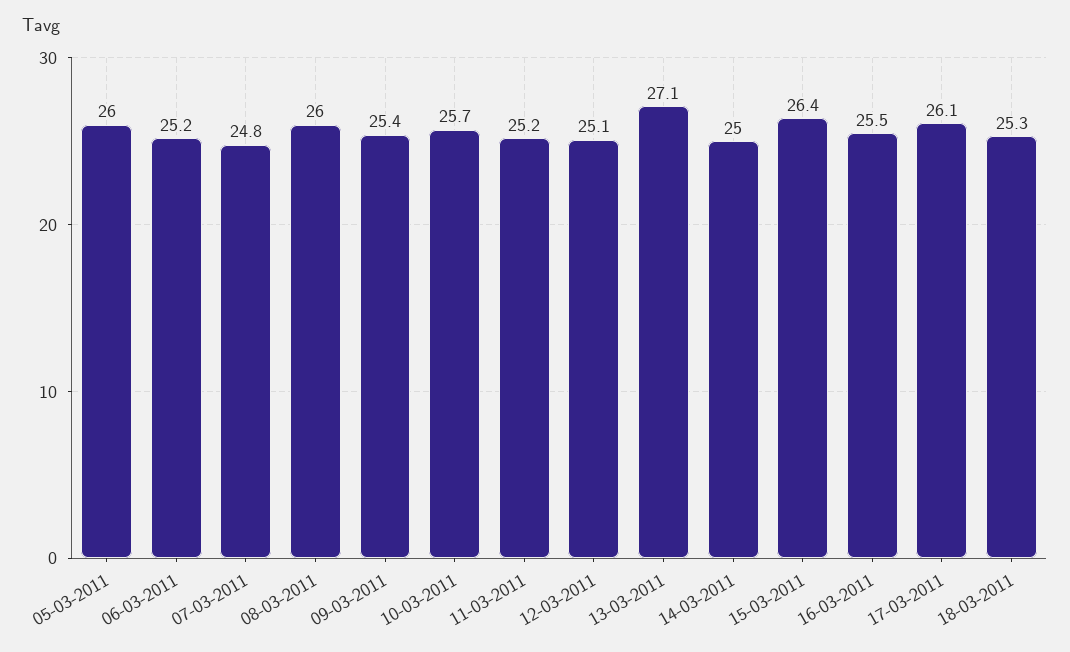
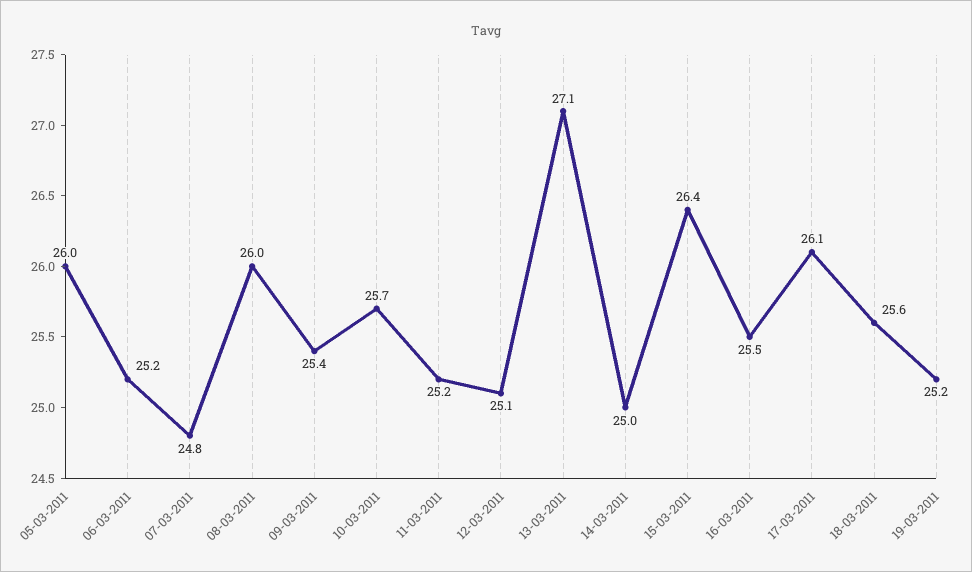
18-03-2011: 25.3 -> 25.6
19-03-2011: none -> 25.2

